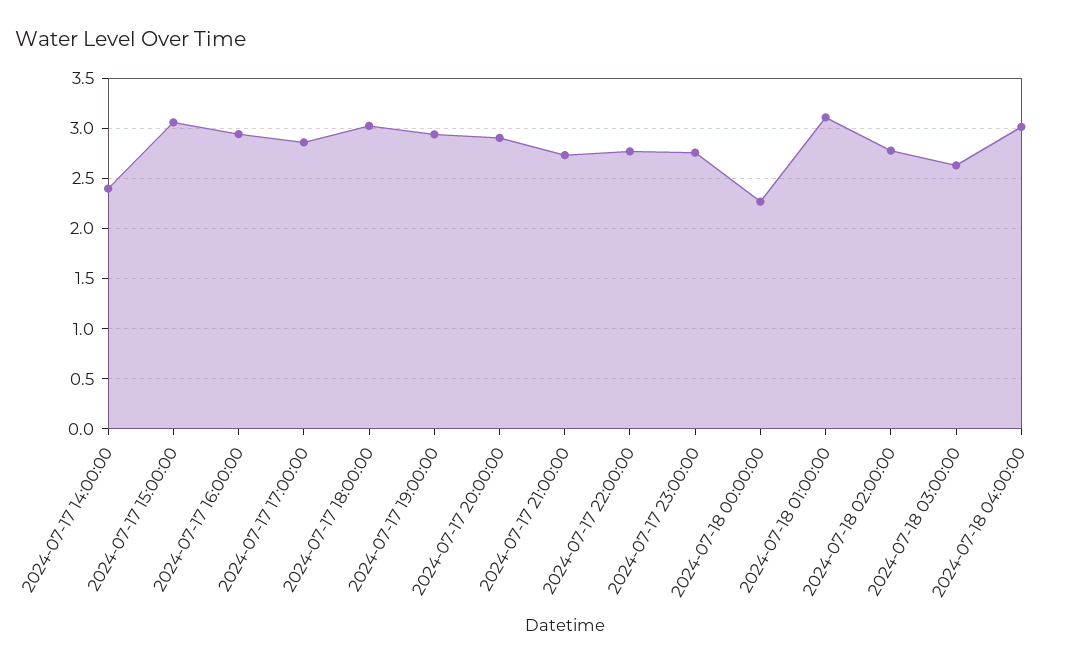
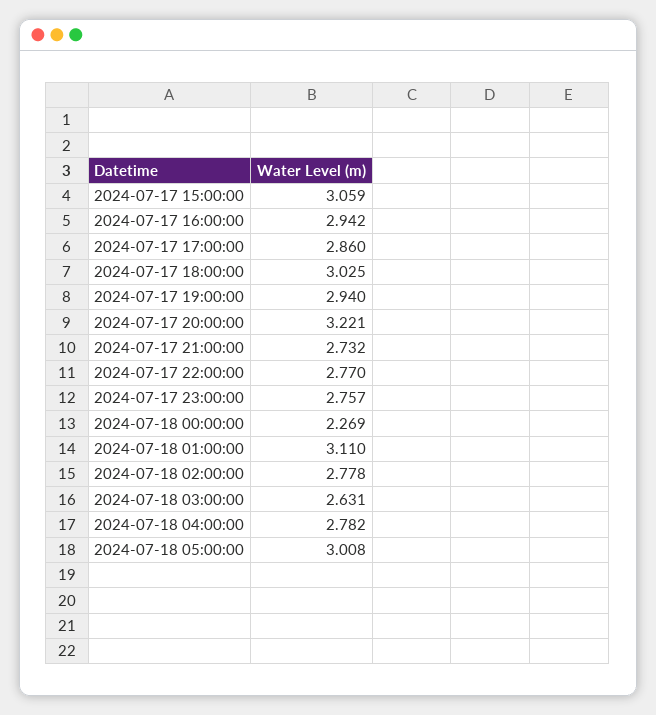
2024-07-17 14:00:00: 2.4 -> none
2024-07-17 20:00:00: 2.9 -> 3.221
2024-07-18 04:00:00: 3 -> 2.782
2024-07-18 05:00:00: none -> 3.008

